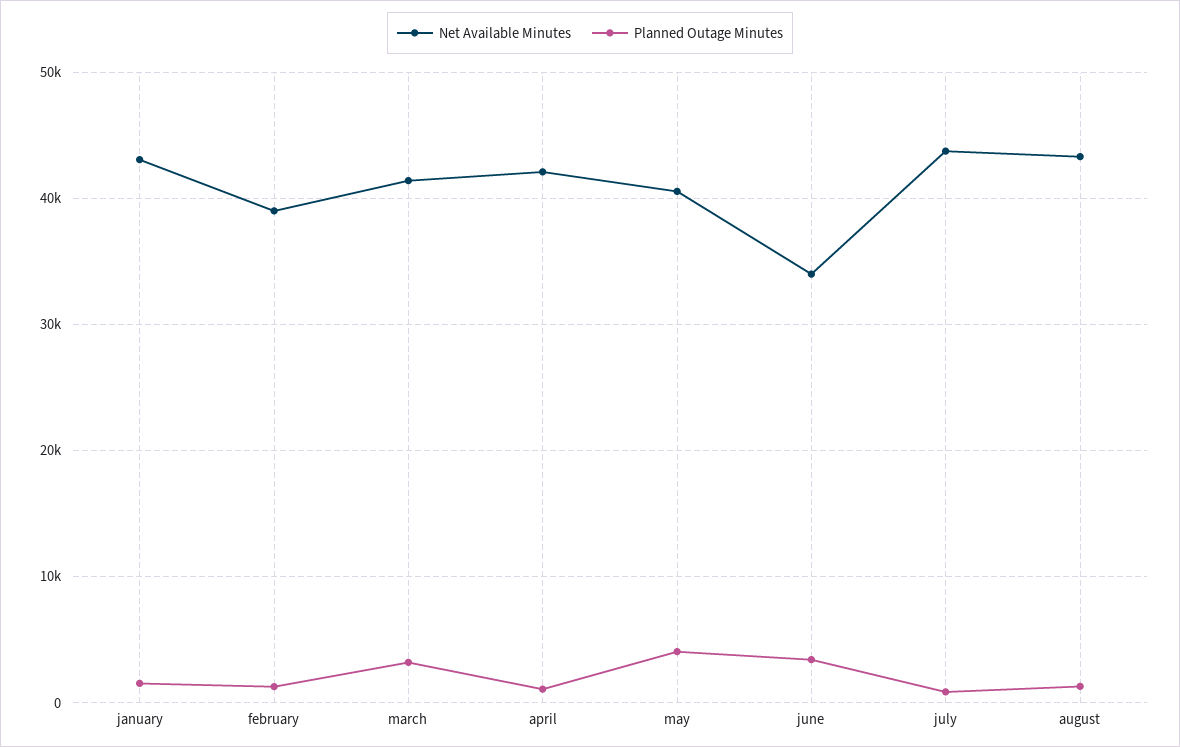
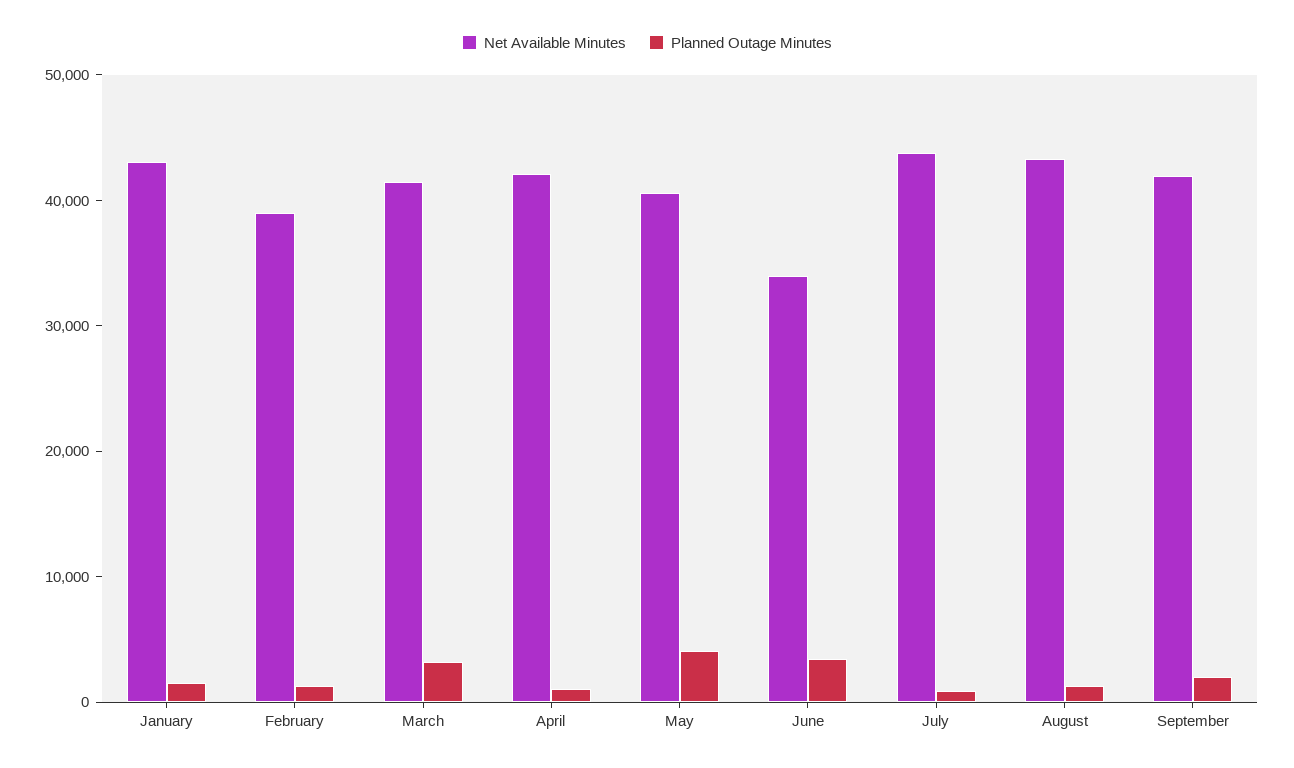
Net Available Minutes, September: none -> 42000
Planned Outage Minutes, September: none -> 2000

